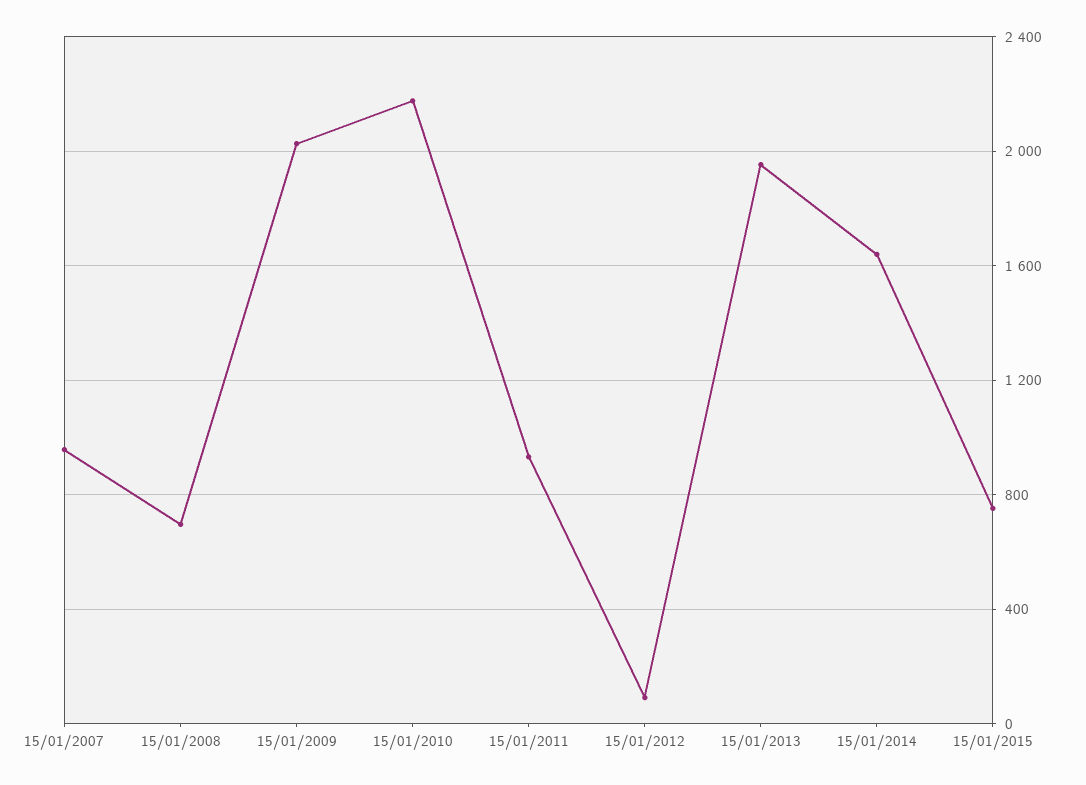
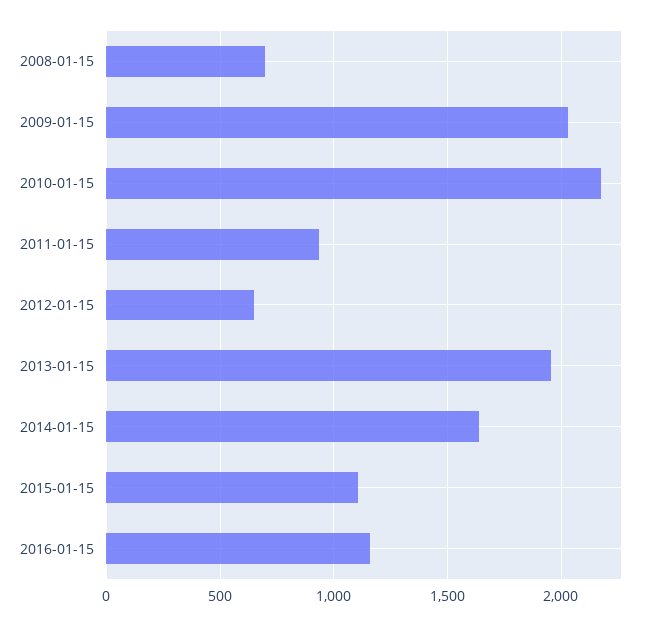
15/01/2007: 950 -> none
15/01/2012: 100 -> 650
15/01/2015: 750 -> 1100
2016-01-15: none -> 1150

